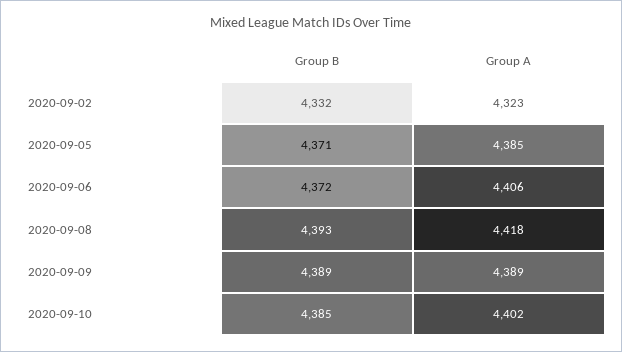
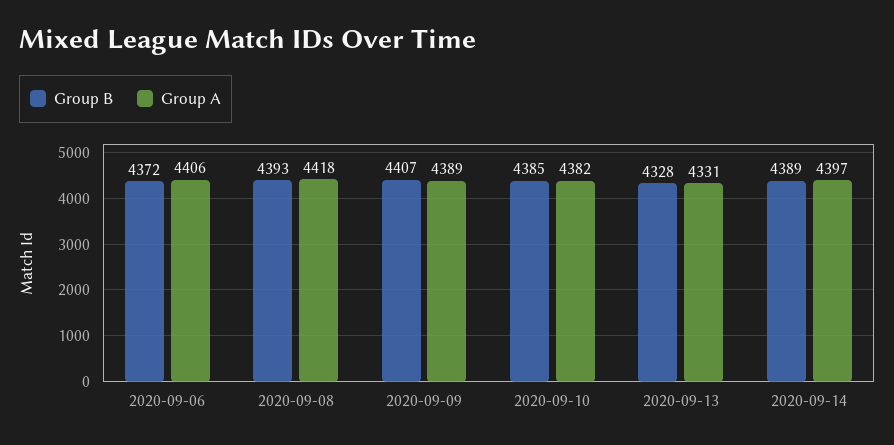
Group B, 2020-09-02: 4332 -> none
Group A, 2020-09-02: 4323 -> none
Group B, 2020-09-05: 4371 -> none
Group A, 2020-09-05: 4385 -> none
Group B, 2020-09-09: 4389 -> 4407
Group A, 2020-09-10: 4402 -> 4382
Group B, 2020-09-13: none -> 4328
Group A, 2020-09-13: none -> 4331
Group B, 2020-09-14: none -> 4389
Group A, 2020-09-14: none -> 4397

